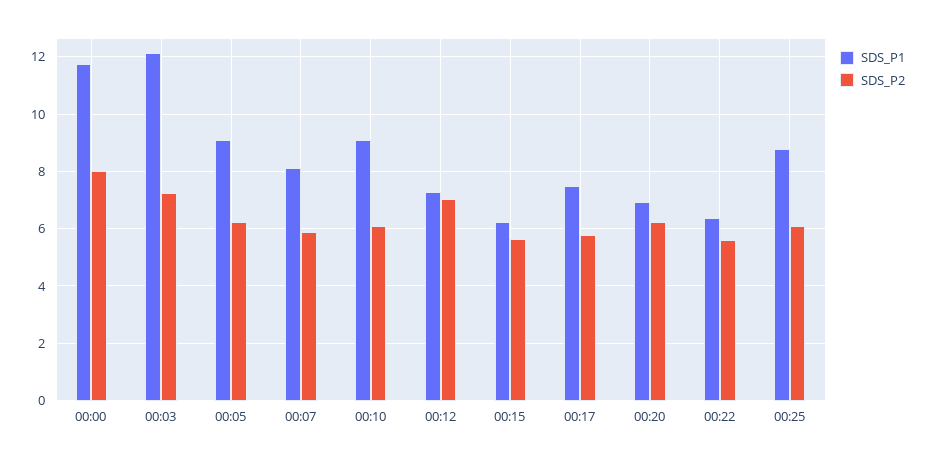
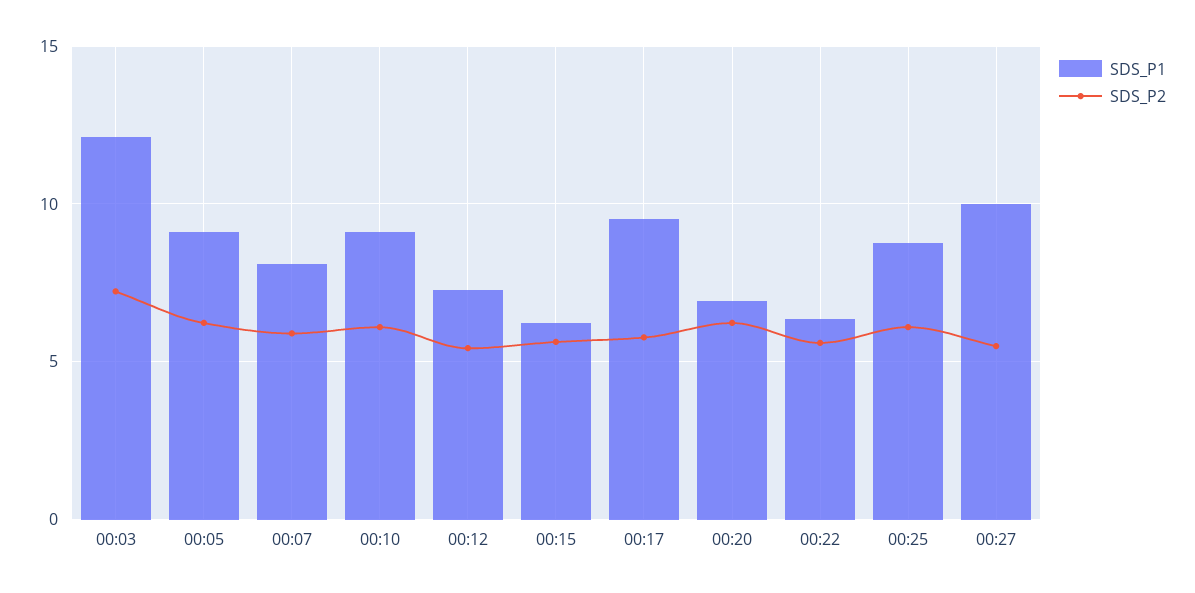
SDS_P1, 00:00: 11.75 -> none
SDS_P2, 00:00: 8 -> none
SDS_P2, 00:12: 7 -> 5.5
SDS_P1, 00:17: 7.5 -> 9.5
SDS_P1, 00:27: none -> 10
SDS_P2, 00:27: none -> 5.5

